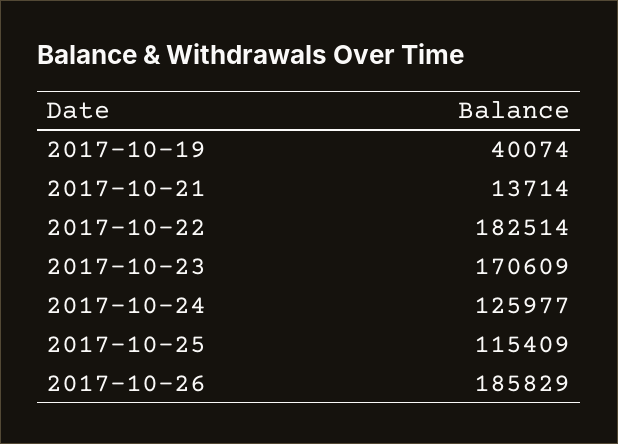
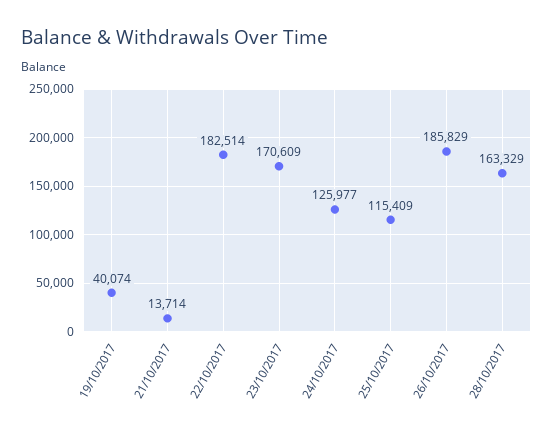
28/10/2017: none -> 163329

